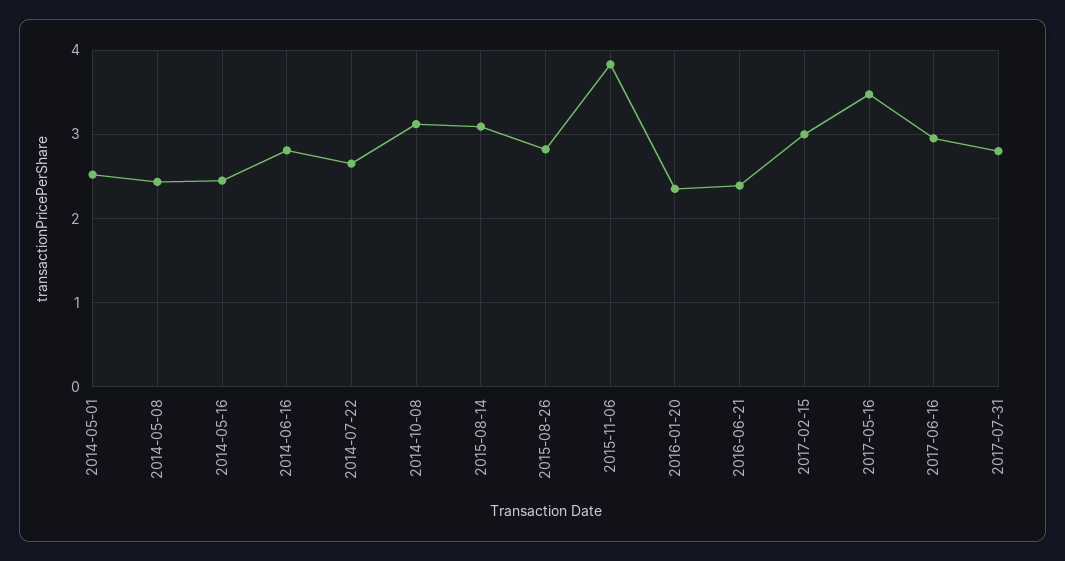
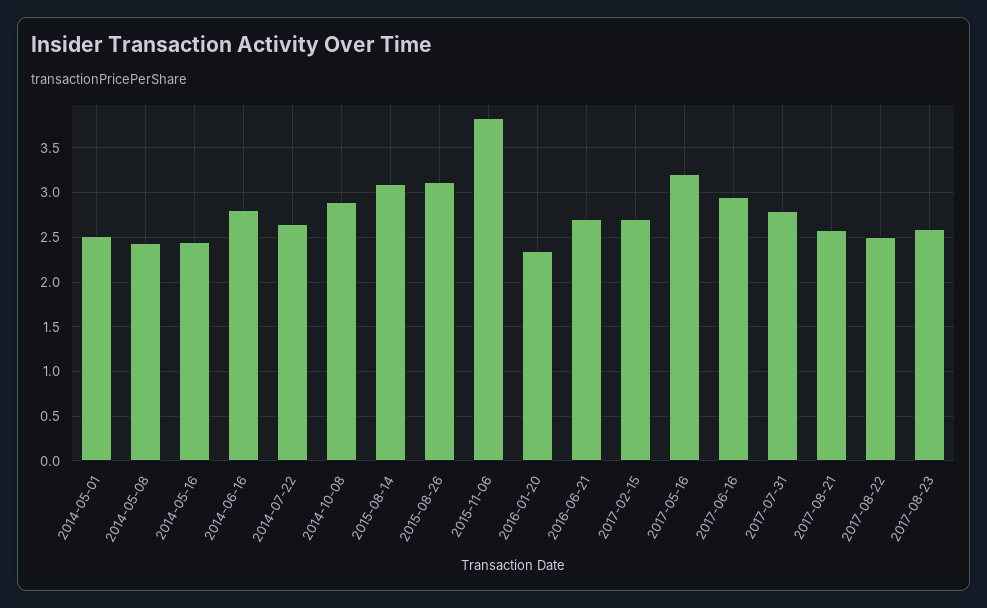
2014-10-08: 3.1 -> 2.9
2015-08-26: 2.8 -> 3.1
2016-06-21: 2.4 -> 2.7
2017-02-15: 3 -> 2.7
2017-05-16: 3.5 -> 3.2
2017-08-21: none -> 2.6
2017-08-22: none -> 2.5
2017-08-23: none -> 2.6

